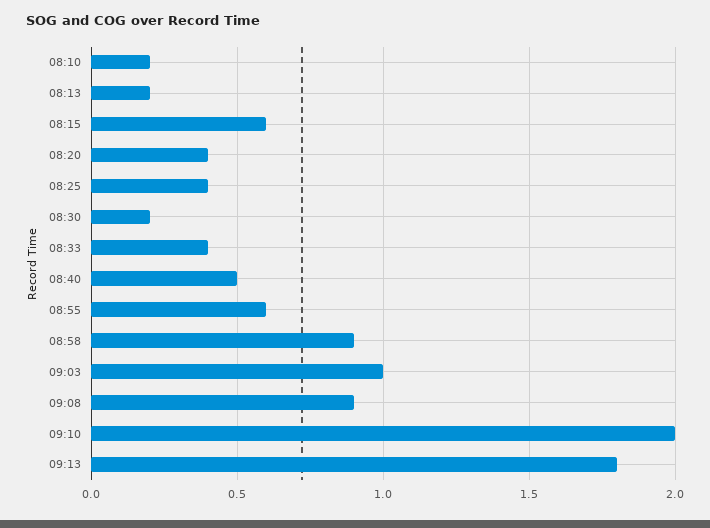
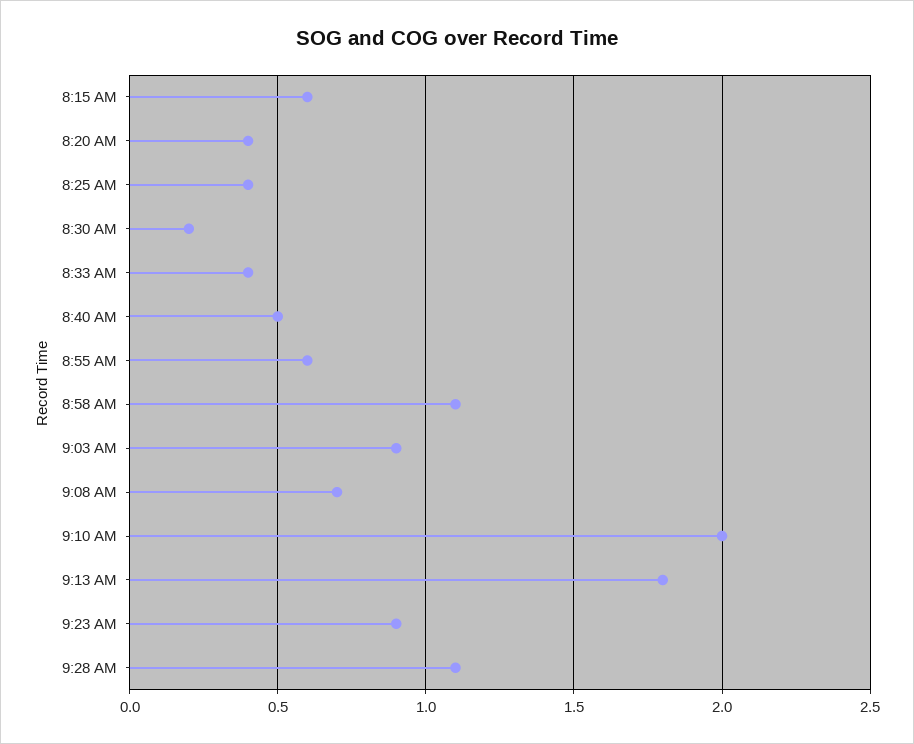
08:10: 0.2 -> none
08:13: 0.2 -> none
08:58: 0.9 -> 1.1
09:03: 1 -> 0.9
09:08: 0.9 -> 0.7
9:23 AM: none -> 0.9
9:28 AM: none -> 1.1

